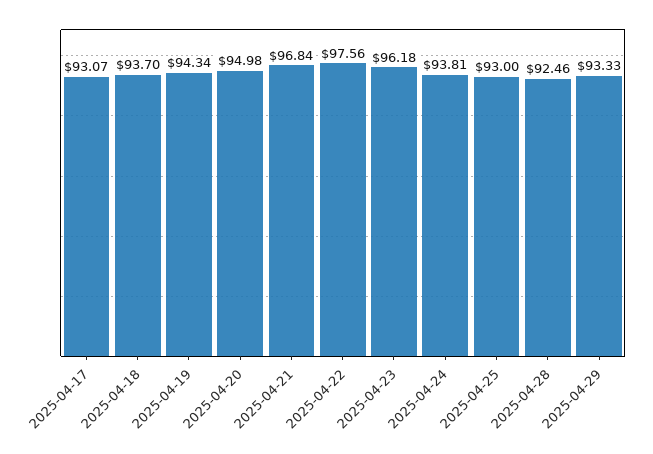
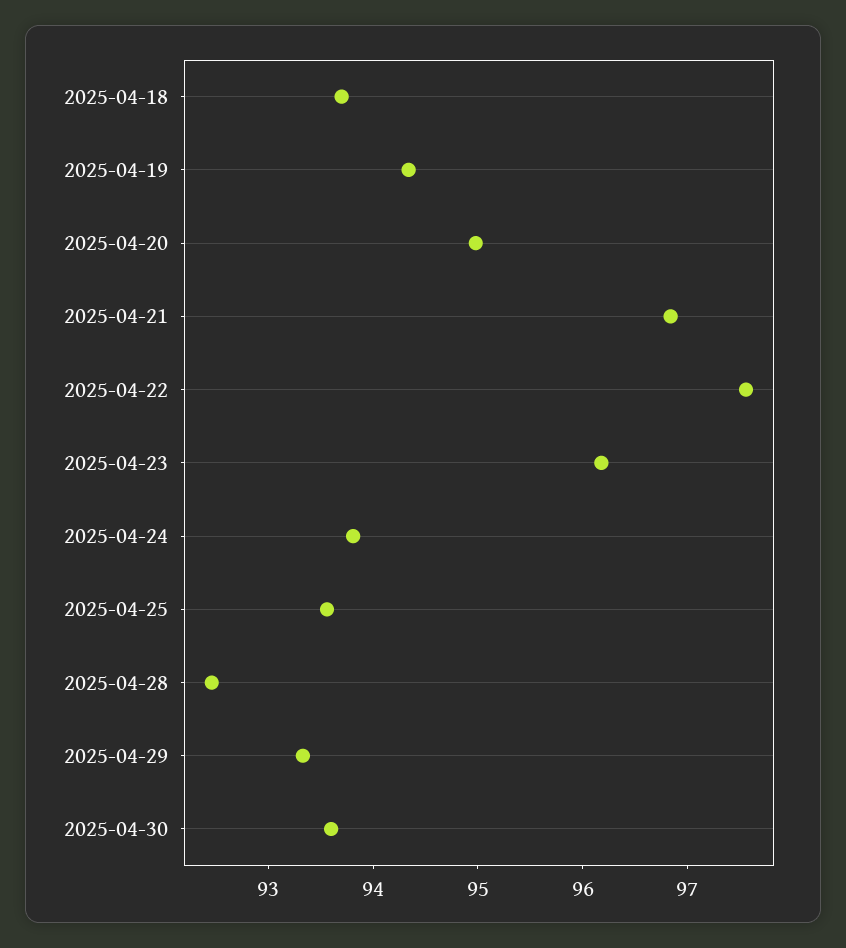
2025-04-17: 93.07 -> none
2025-04-25: 93 -> 93.6
2025-04-30: none -> 93.6

